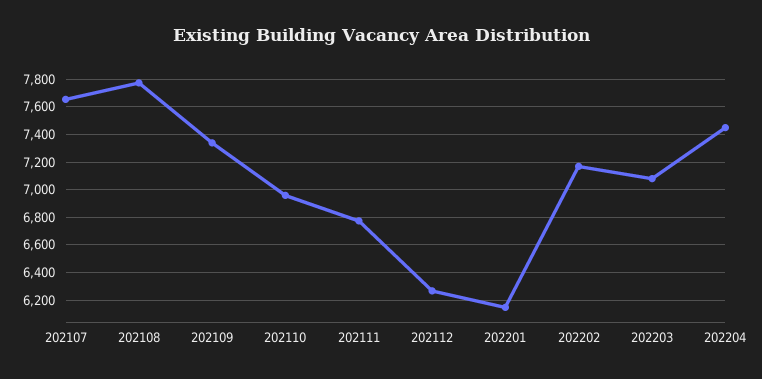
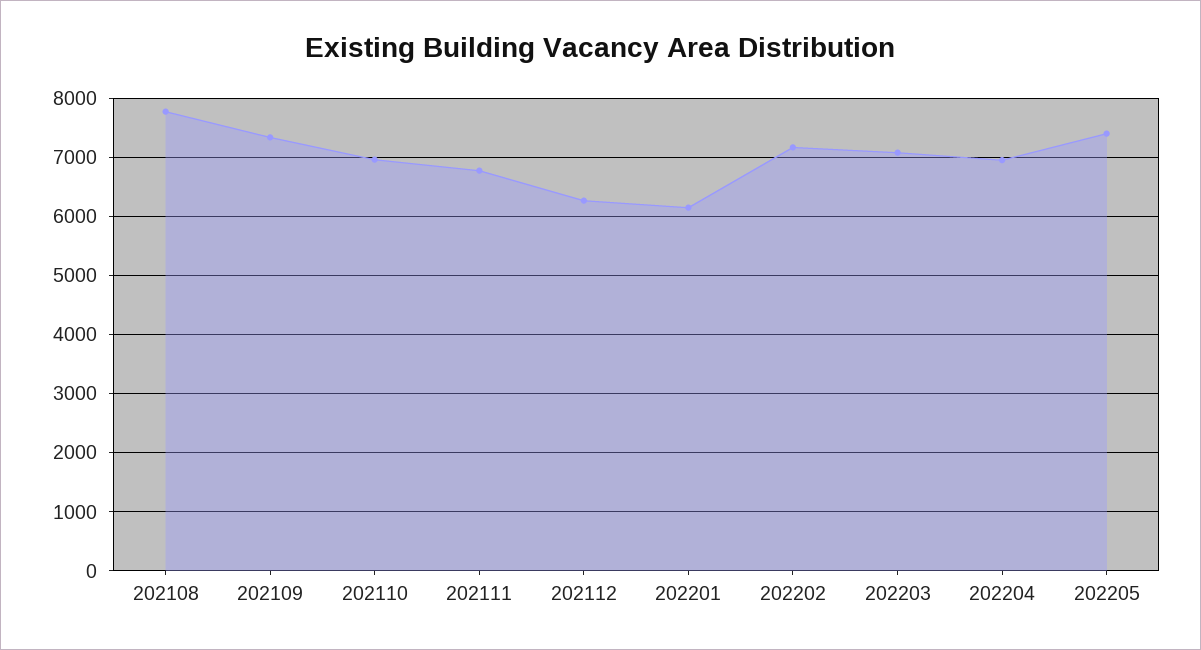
202107: 7650 -> none
202204: 7450 -> 7000
202205: none -> 7400

